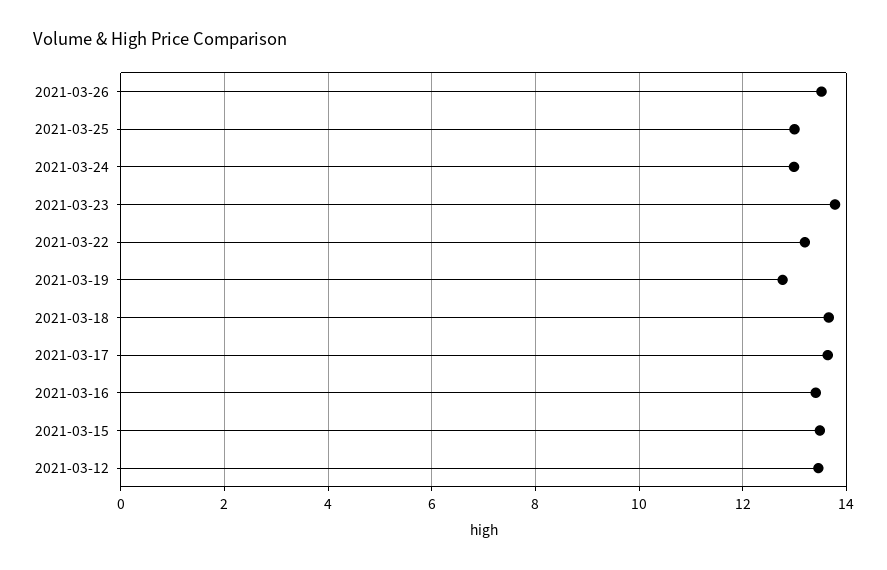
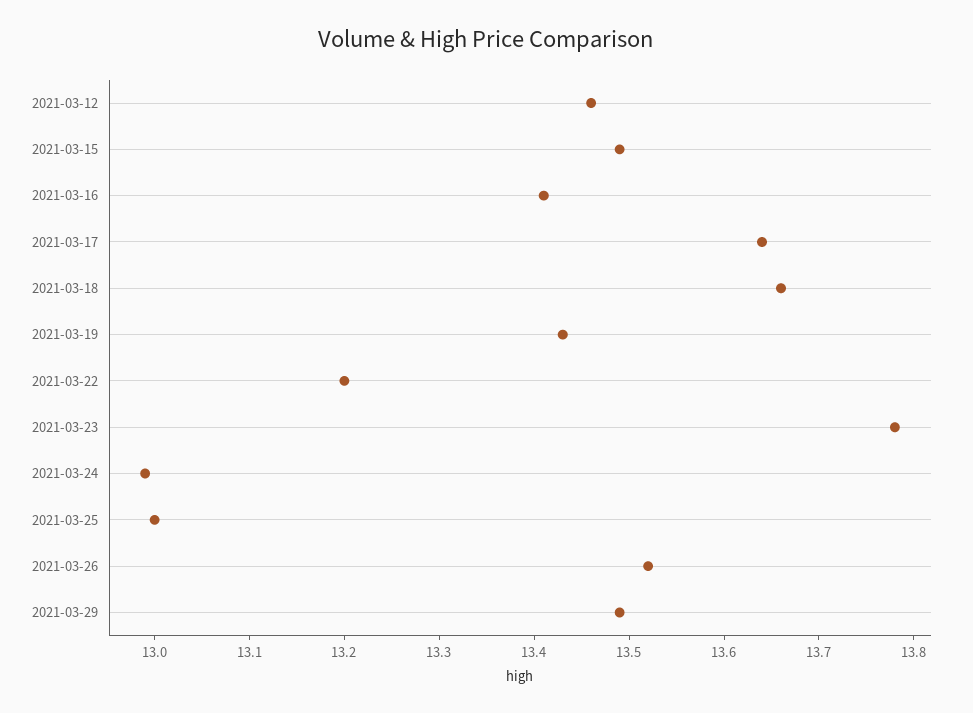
2021-03-19: 12.8 -> 13.43
2021-03-29: none -> 13.49

